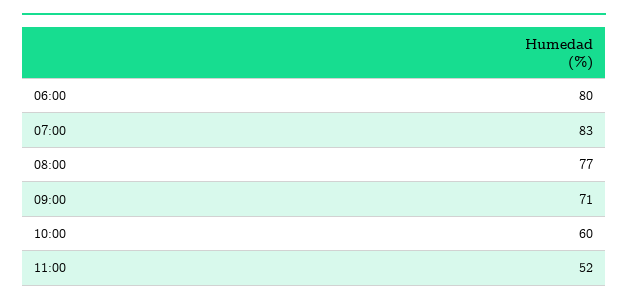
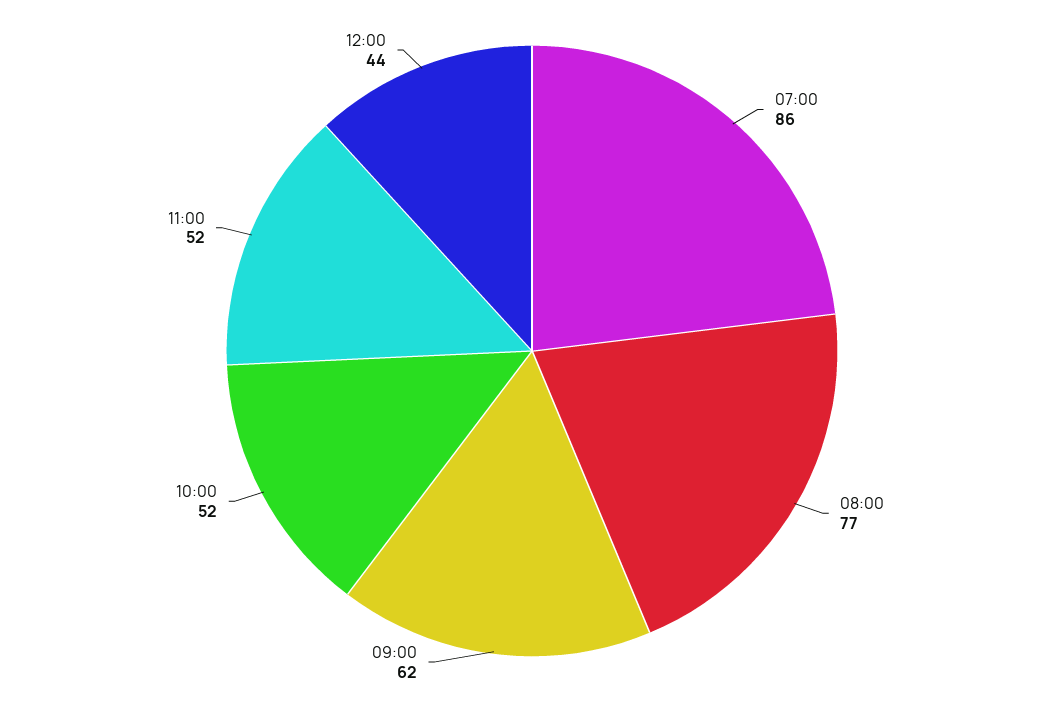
06:00: 80 -> none
07:00: 83 -> 86
09:00: 71 -> 62
10:00: 60 -> 52
12:00: none -> 44

